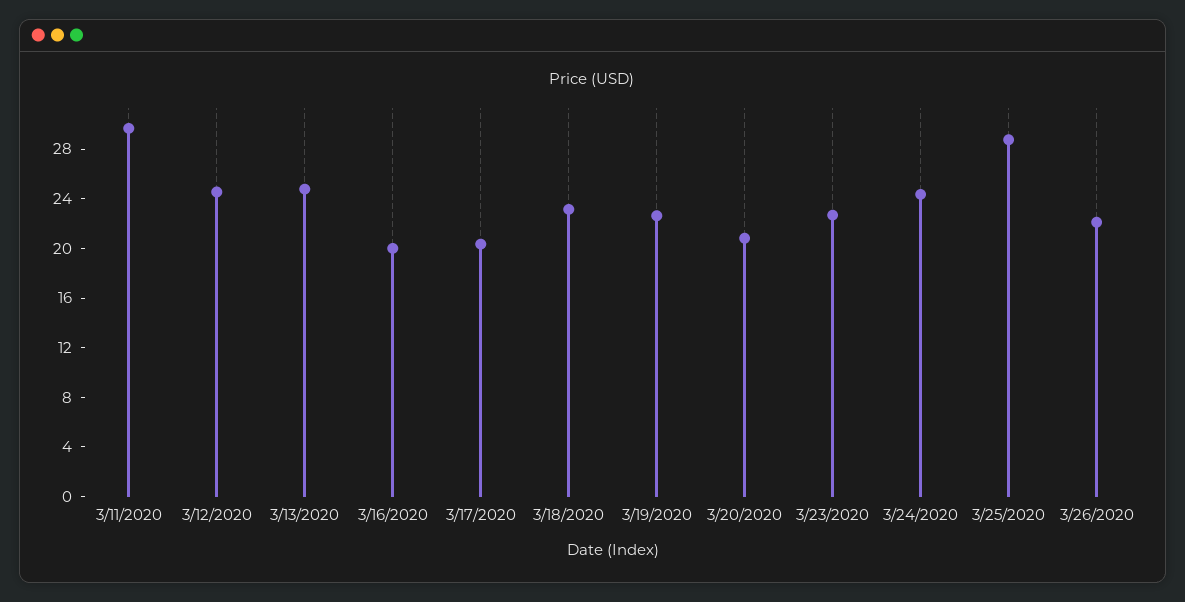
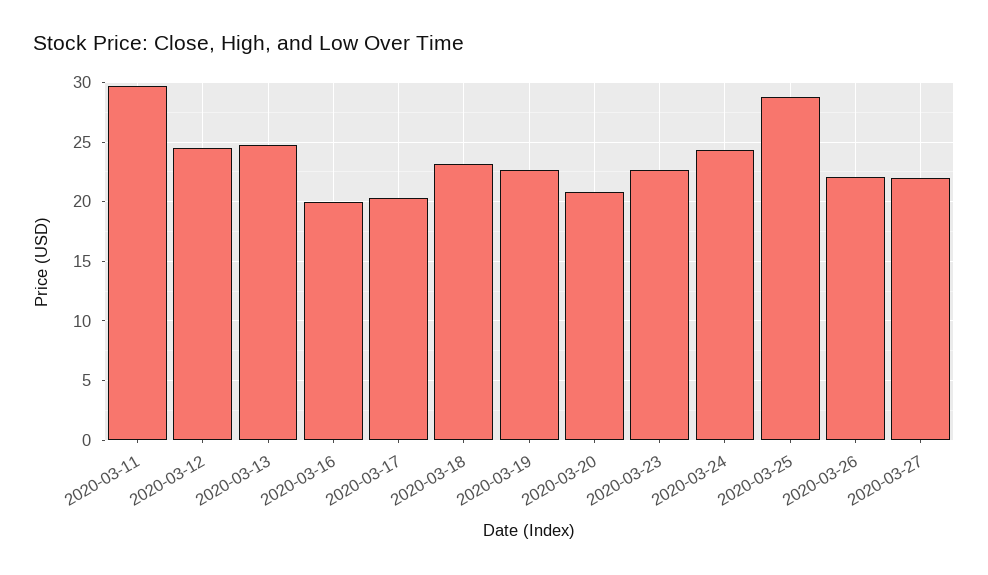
2020-03-27: none -> 22

